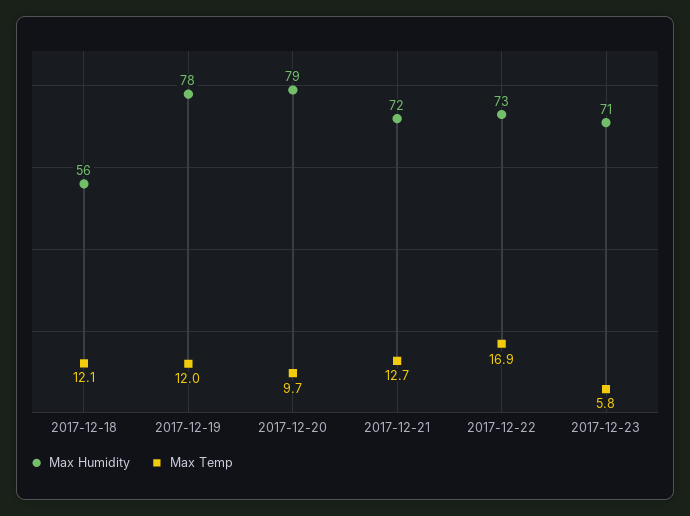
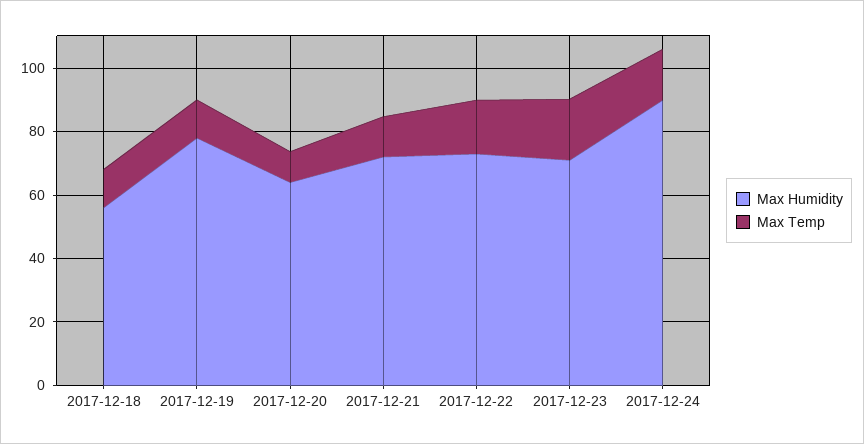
Max Humidity, 2017-12-20: 79 -> 65
Max Temp, 2017-12-23: 5.8 -> 20
Max Humidity, 2017-12-24: none -> 90
Max Temp, 2017-12-24: none -> 15

